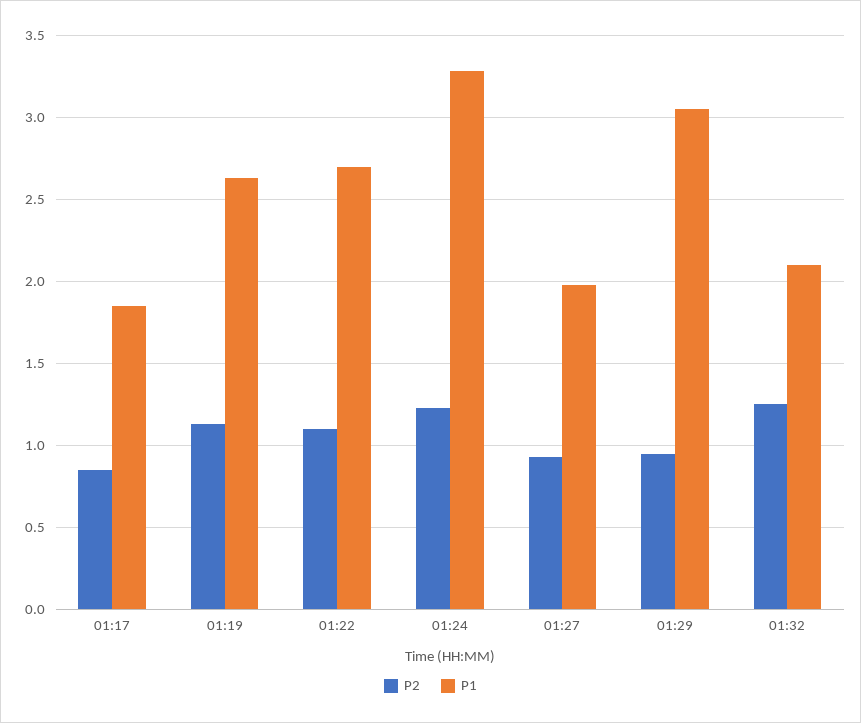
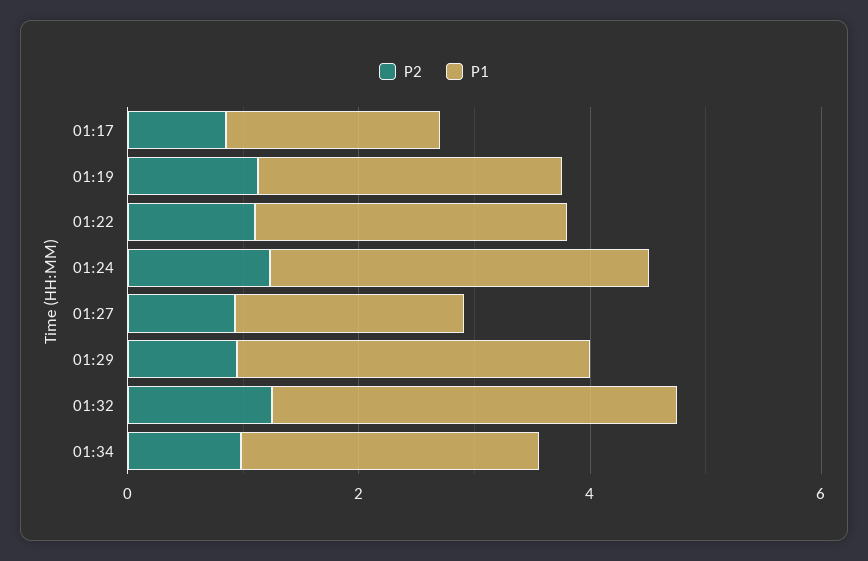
P1, 01:32: 2.1 -> 3.5
P2, 01:34: none -> 1
P1, 01:34: none -> 2.5

